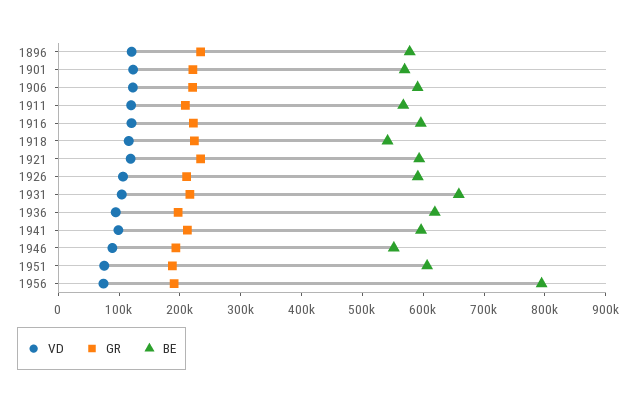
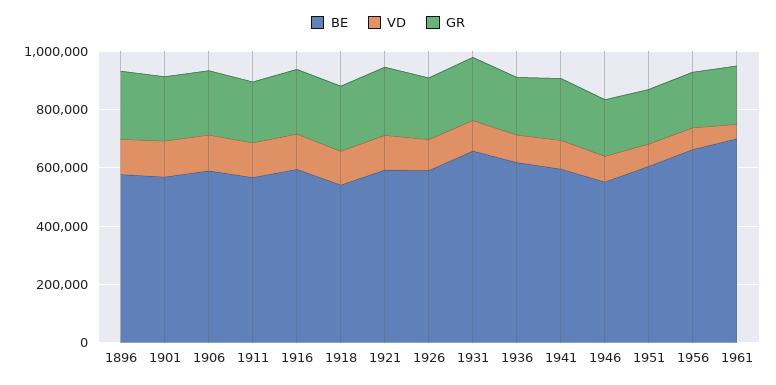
BE, 1956: 800000 -> 650000
BE, 1961: none -> 700000
VD, 1961: none -> 50000
GR, 1961: none -> 200000

